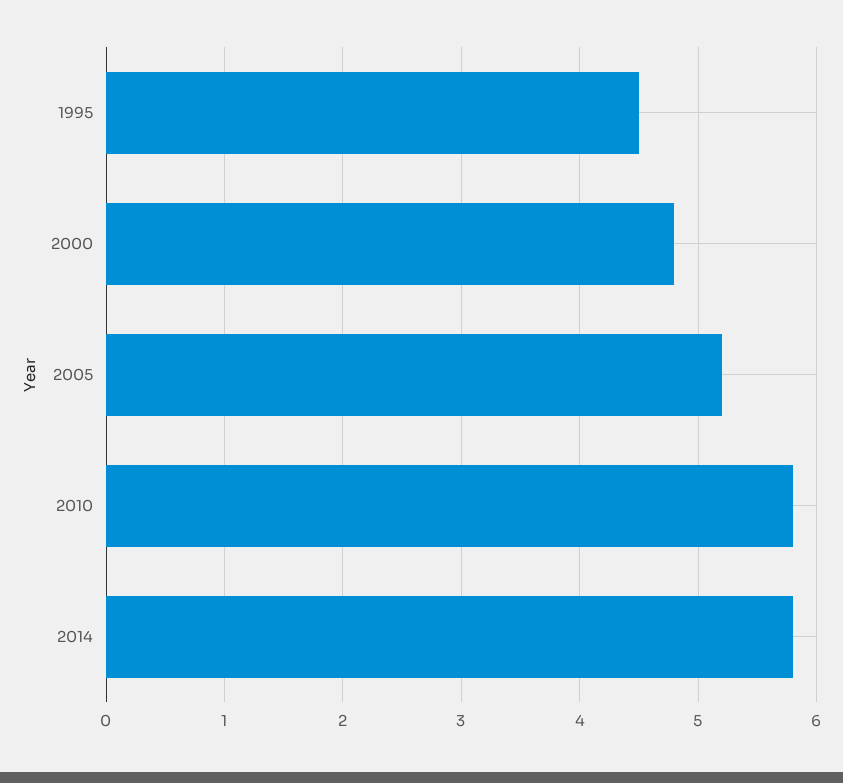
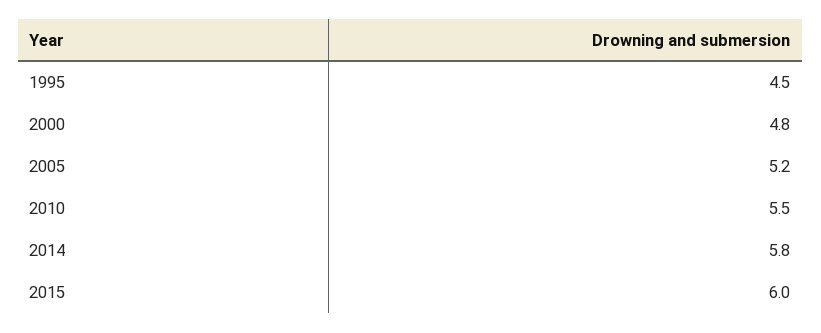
2010: 5.8 -> 5.5
2015: none -> 6

